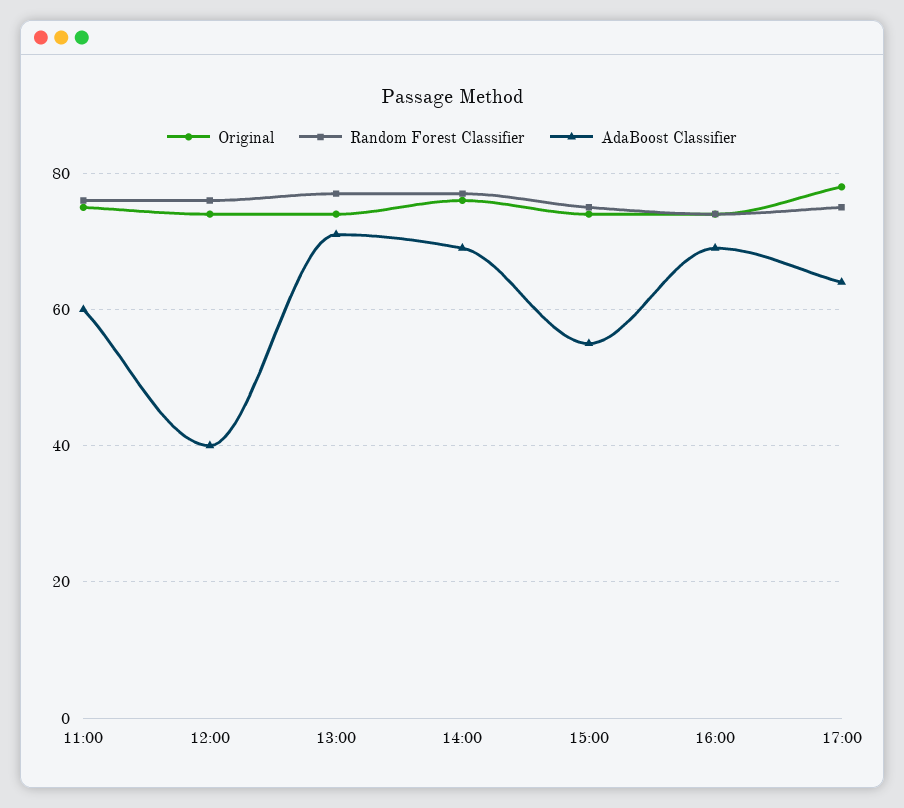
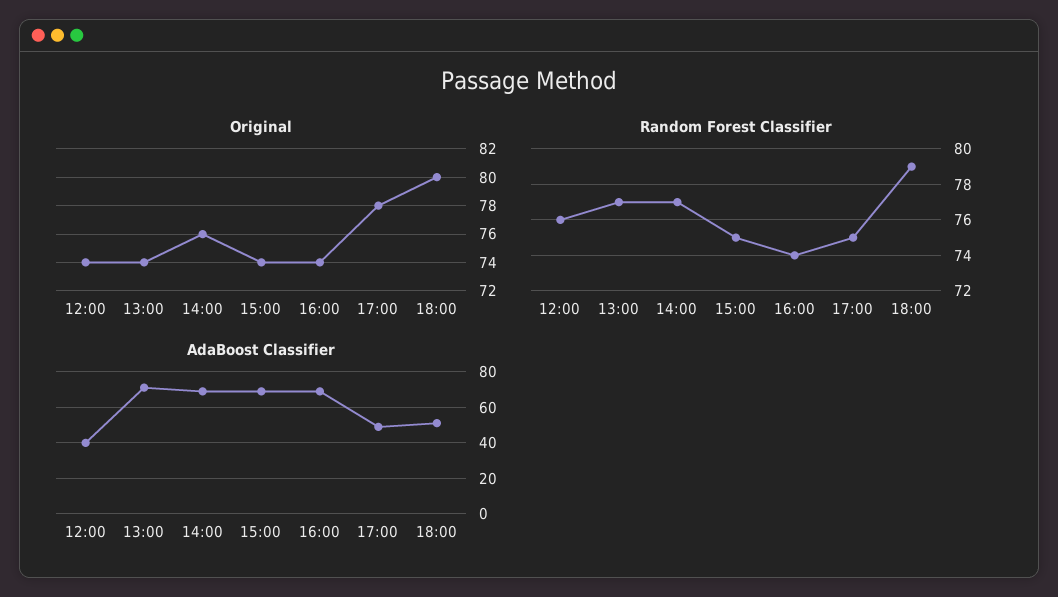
Original, 11:00: 75 -> none
Random Forest Classifier, 11:00: 75 -> none
AdaBoost Classifier, 11:00: 60 -> none
AdaBoost Classifier, 15:00: 55 -> 70
AdaBoost Classifier, 17:00: 65 -> 50
Original, 18:00: none -> 80
Random Forest Classifier, 18:00: none -> 79
AdaBoost Classifier, 18:00: none -> 50

